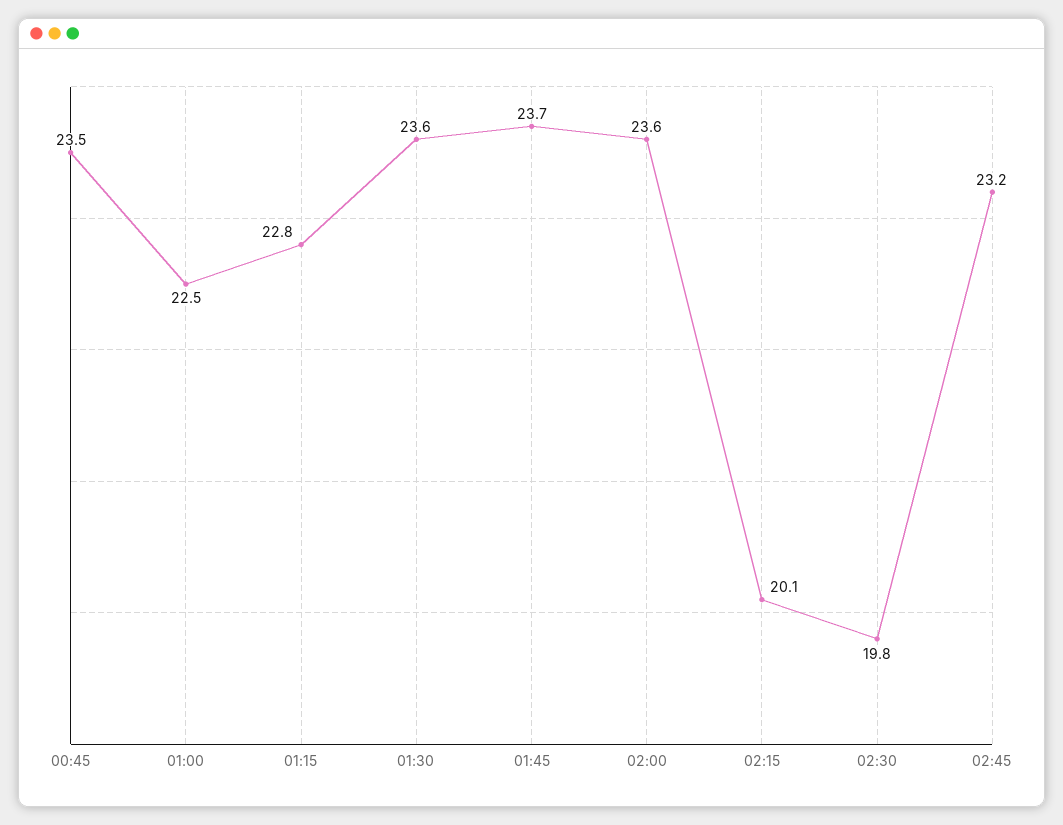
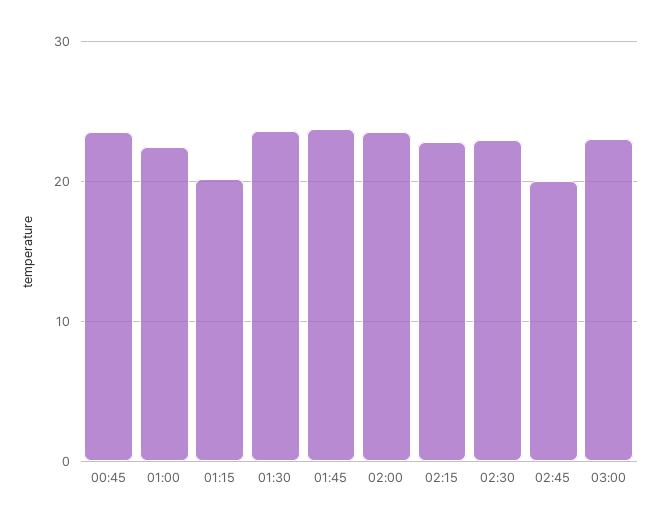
01:15: 22.8 -> 20
02:15: 20.1 -> 23
02:30: 19.8 -> 23
02:45: 23.2 -> 20
03:00: none -> 23

